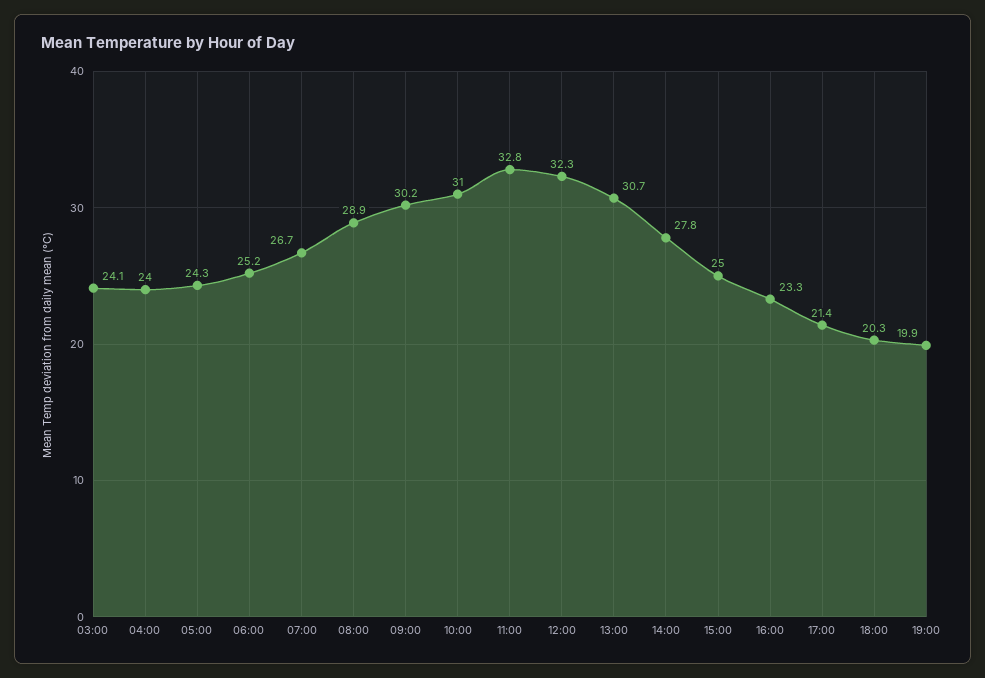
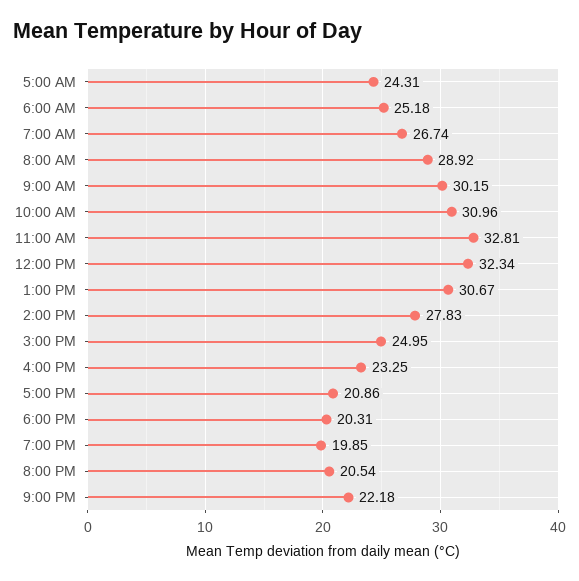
03:00: 24.1 -> none
04:00: 24 -> none
17:00: 21.4 -> 20.86
8:00 PM: none -> 20.54
9:00 PM: none -> 22.18

